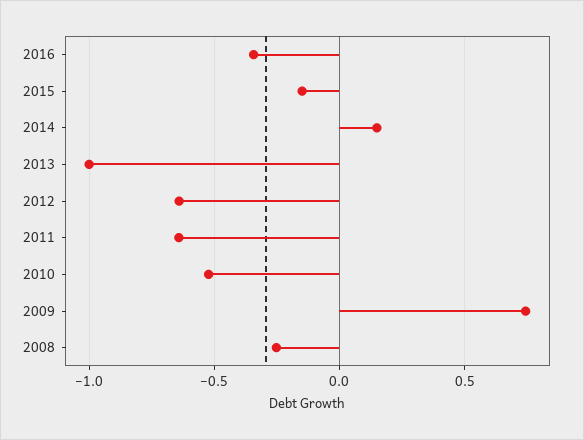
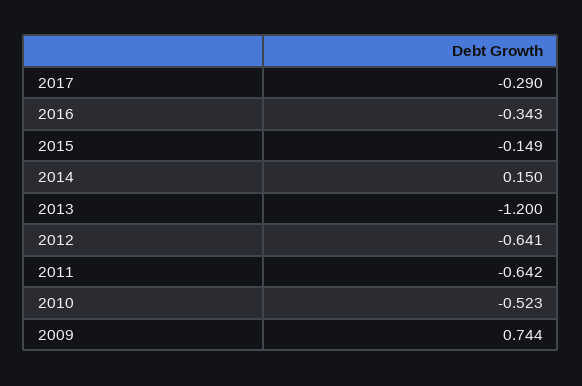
2013: -1 -> -1.2
2008: -0.25 -> none
2017: none -> -0.29

